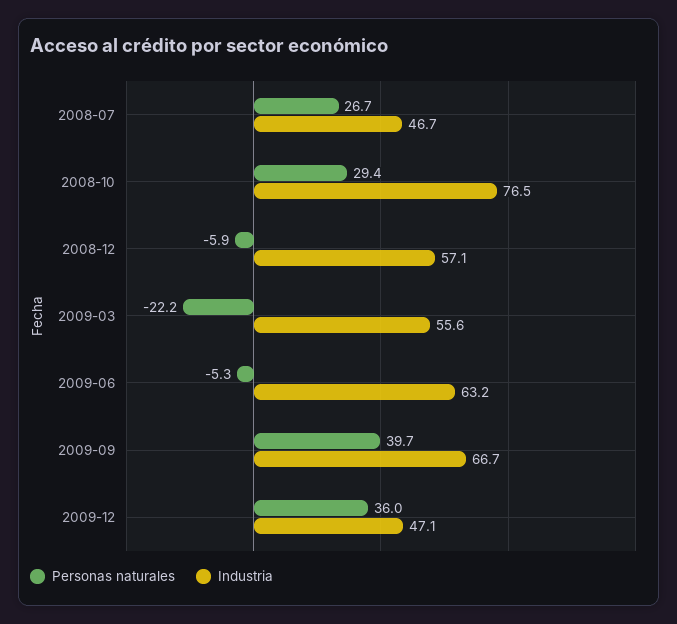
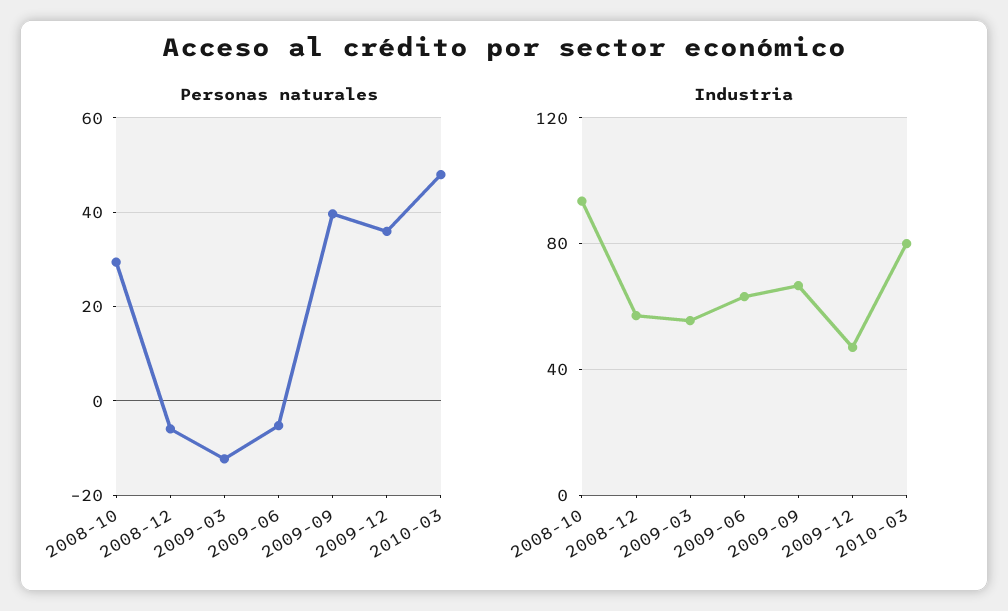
Personas naturales, 2008-07: 26.7 -> none
Industria, 2008-07: 46.7 -> none
Industria, 2008-10: 76.5 -> 95
Personas naturales, 2009-03: -22.2 -> -12
Personas naturales, 2010-03: none -> 48
Industria, 2010-03: none -> 80

